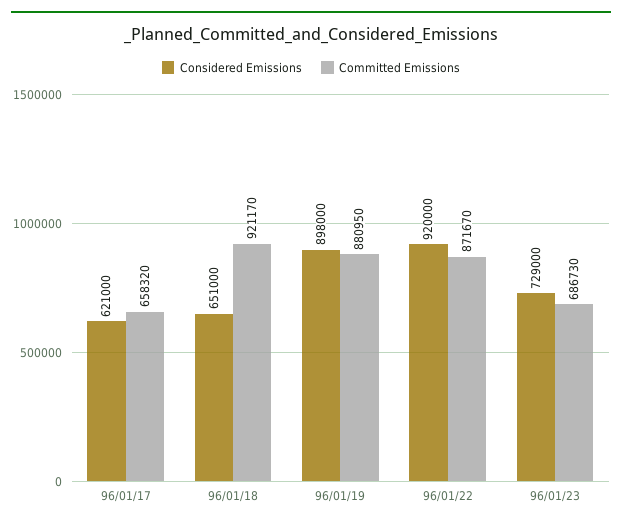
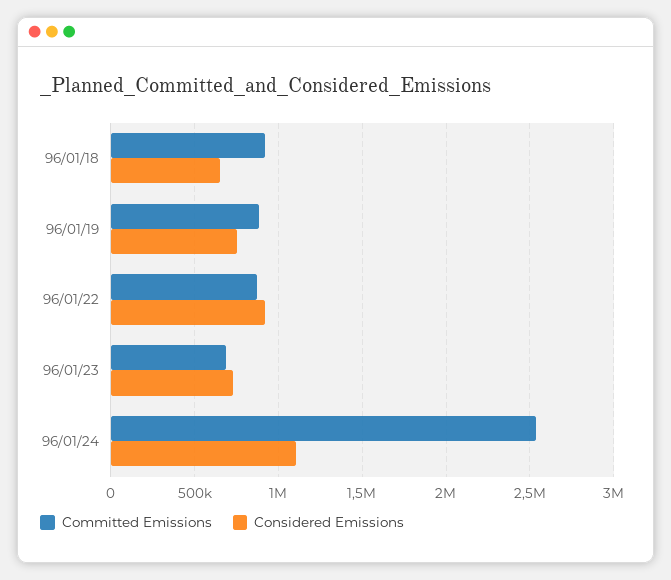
Considered Emissions, 96/01/17: 621000 -> none
Committed Emissions, 96/01/17: 658320 -> none
Considered Emissions, 96/01/19: 898000 -> 750000
Committed Emissions, 96/01/24: none -> 2550000
Considered Emissions, 96/01/24: none -> 1100000

